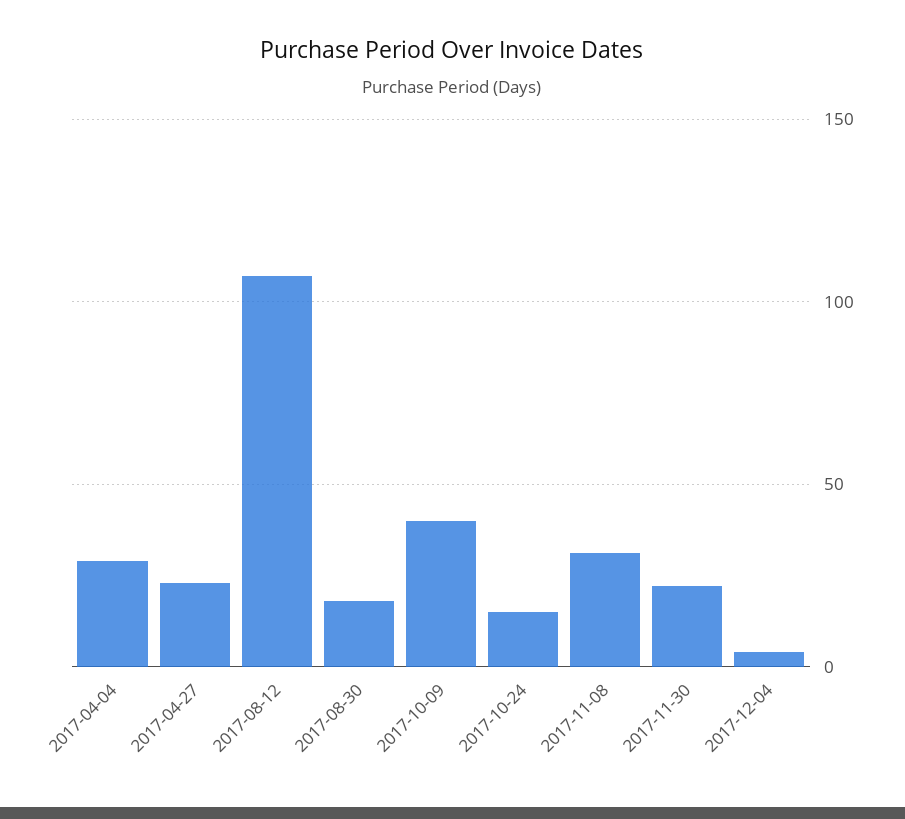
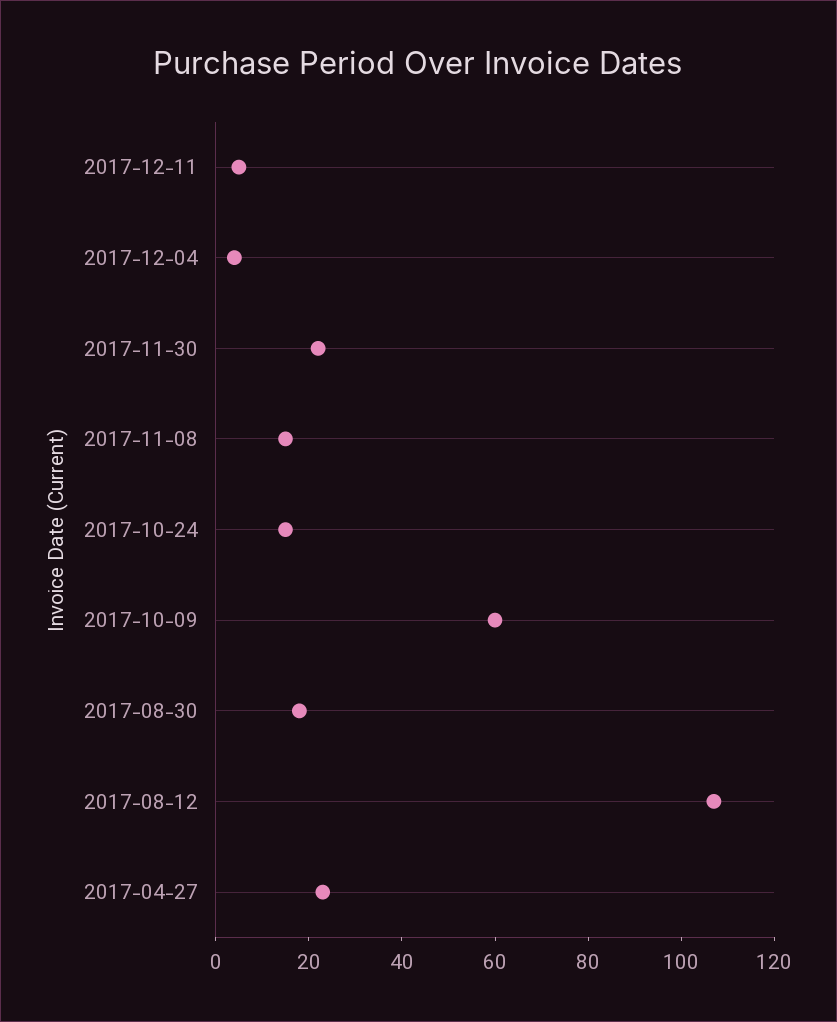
2017-04-04: 30 -> none
2017-10-09: 40 -> 60
2017-11-08: 30 -> 15
2017-12-11: none -> 5

